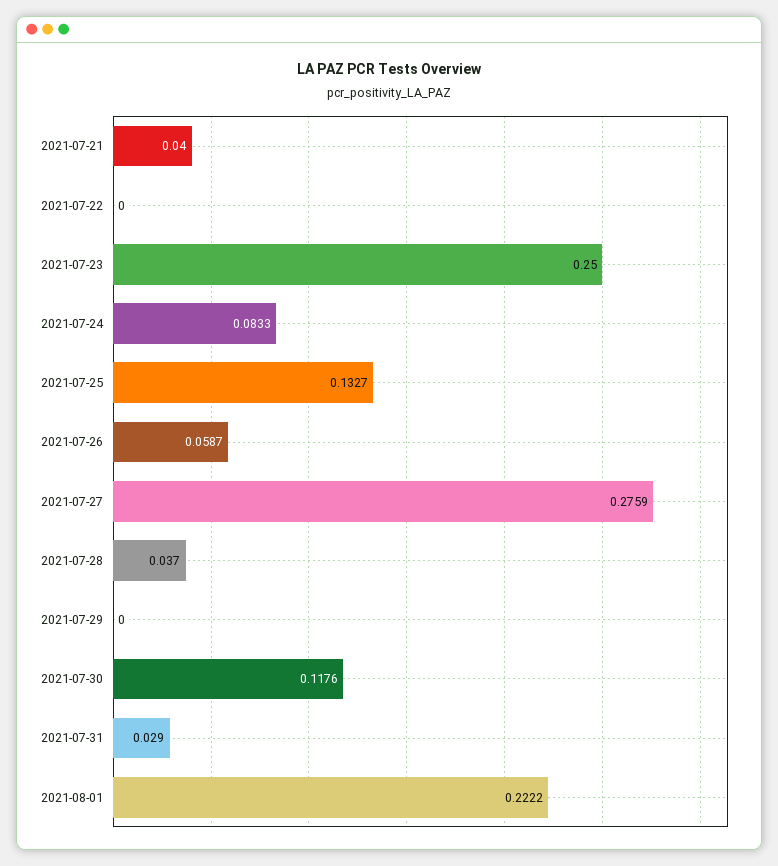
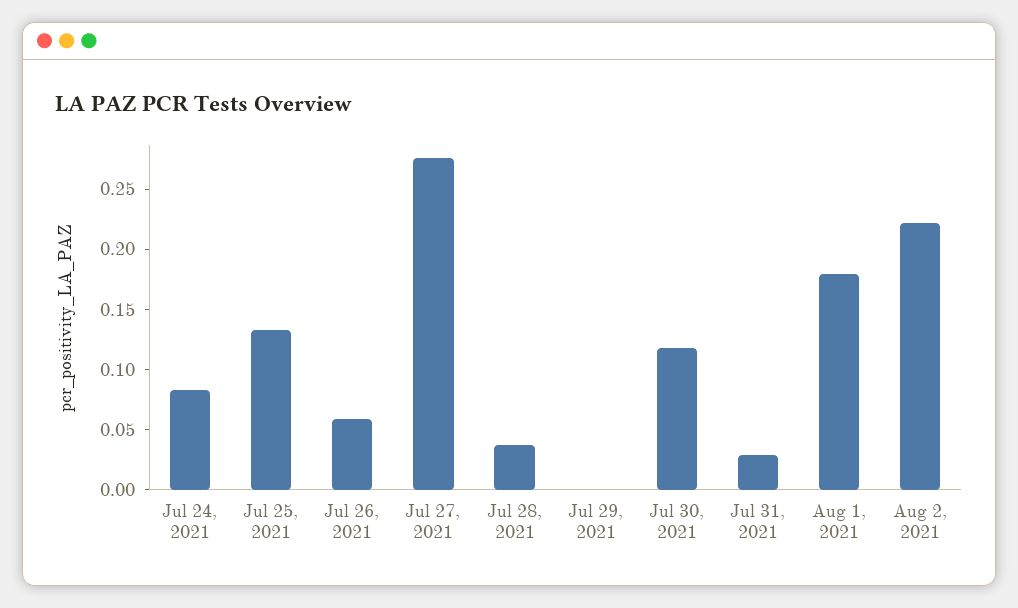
2021-07-21: 0.04 -> none
2021-07-22: 0 -> none
2021-07-23: 0.25 -> none
2021-08-01: 0.2222 -> 0.18
Aug 2, 2021: none -> 0.22

